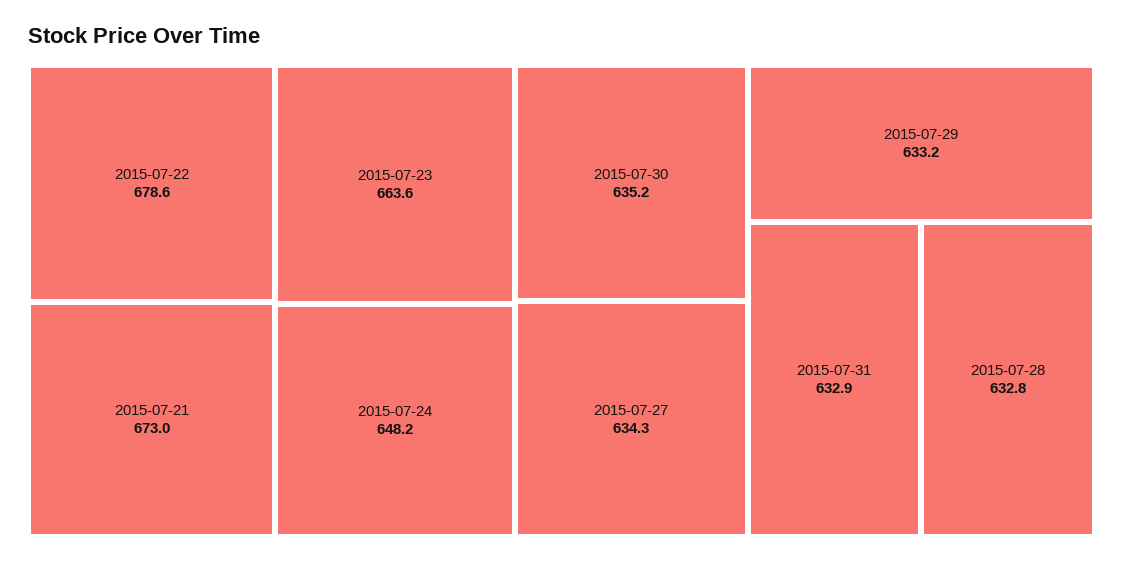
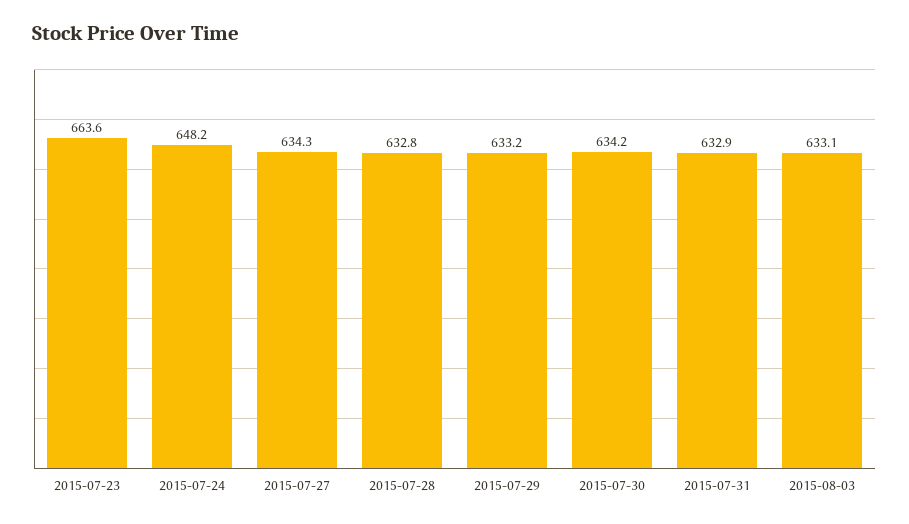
2015-07-22: 678.6 -> none
2015-07-21: 673 -> none
2015-07-30: 635.2 -> 634.2
2015-08-03: none -> 633.1

